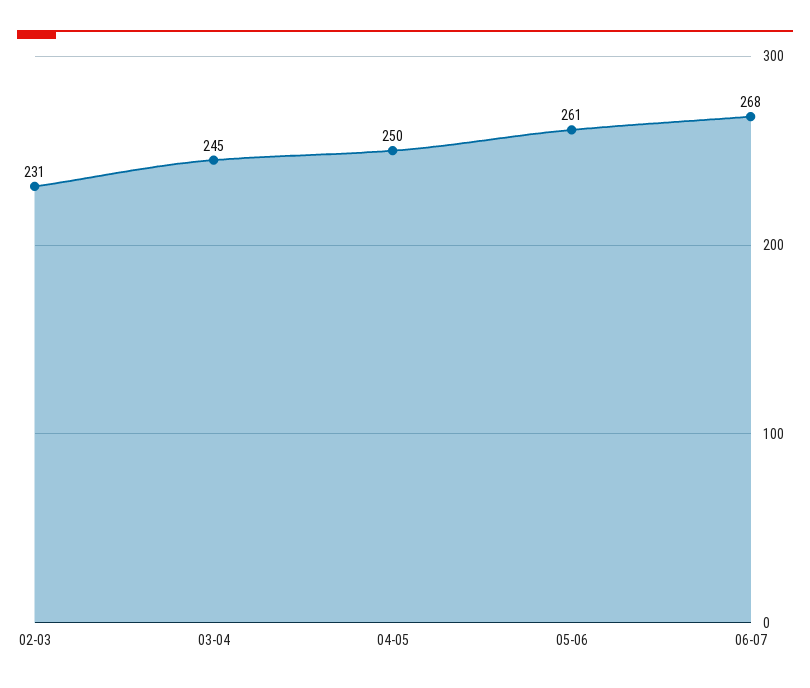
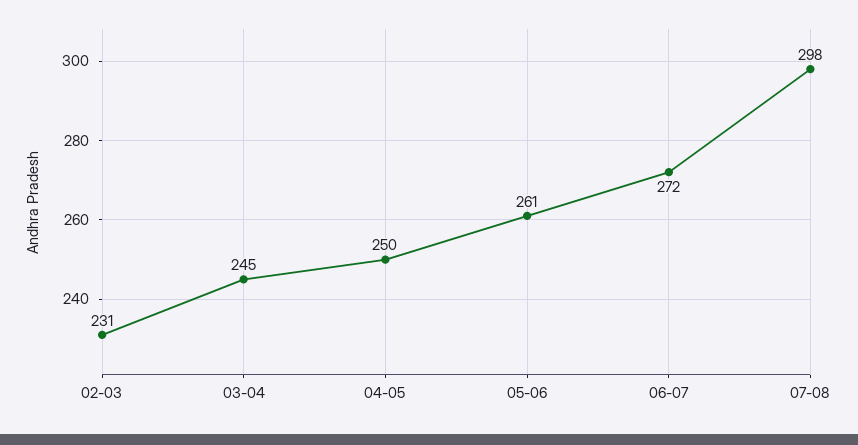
06-07: 268 -> 272
07-08: none -> 298

